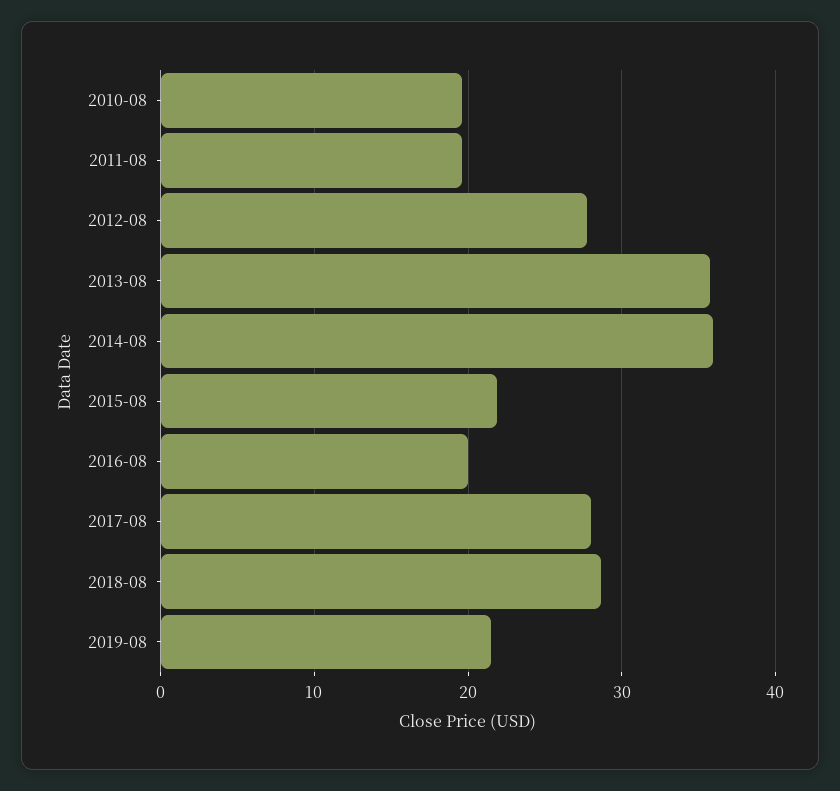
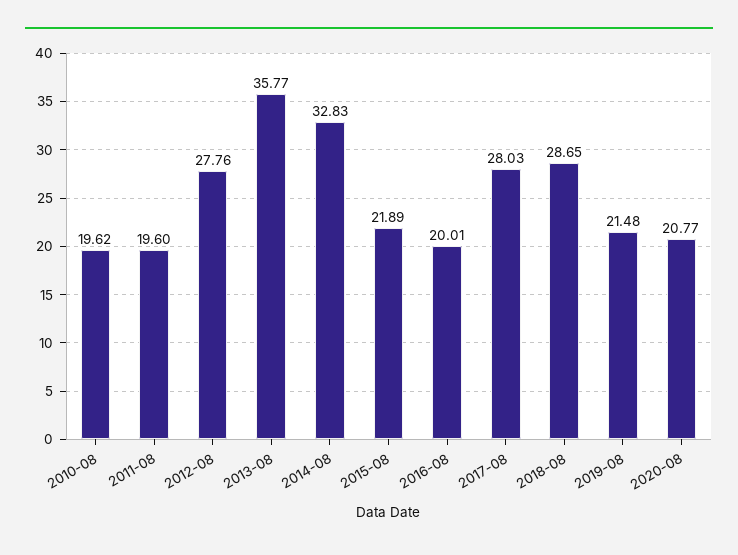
2014-08: 36 -> 32.83
2020-08: none -> 20.77

